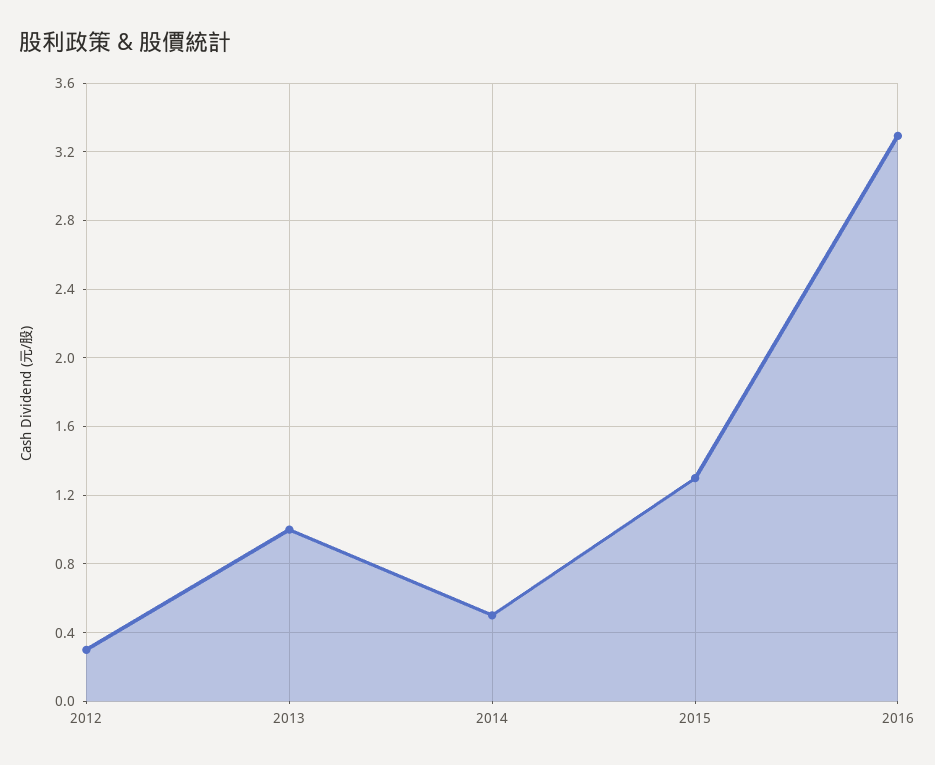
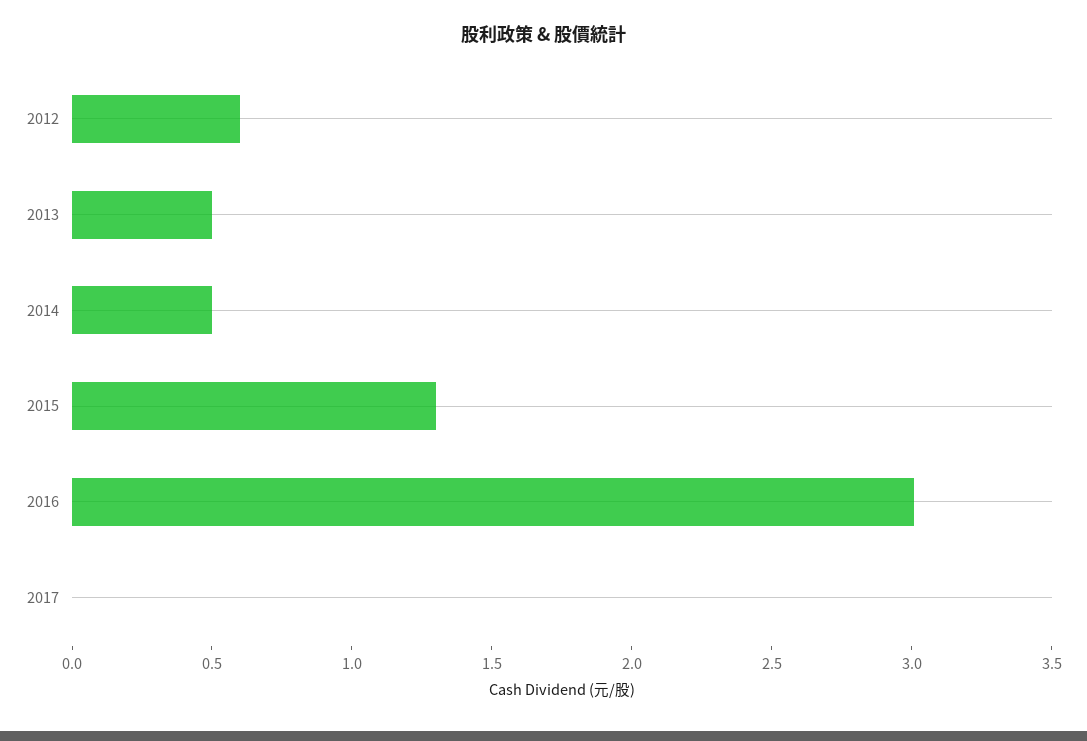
2012: 0.3 -> 0.6
2013: 1 -> 0.5
2016: 3.3 -> 3
2017: none -> 0

